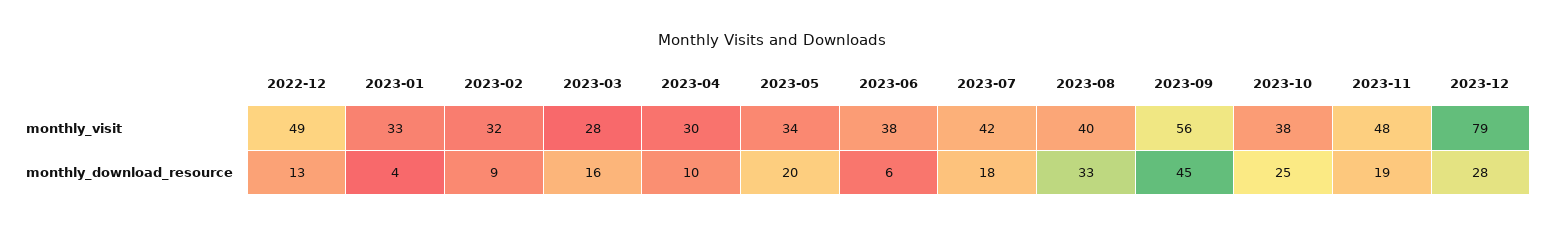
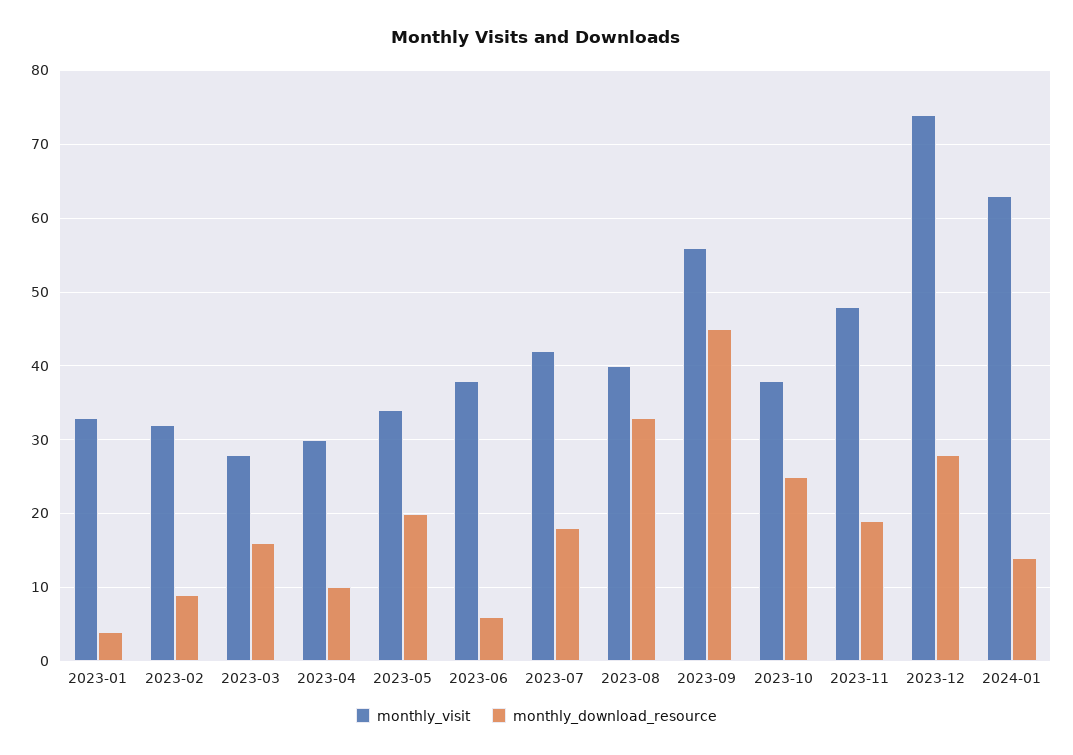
monthly_visit, 2022-12: 49 -> none
monthly_visit, 2023-12: 79 -> 74
monthly_download_resource, 2022-12: 13 -> none
monthly_visit, 2024-01: none -> 63
monthly_download_resource, 2024-01: none -> 14

